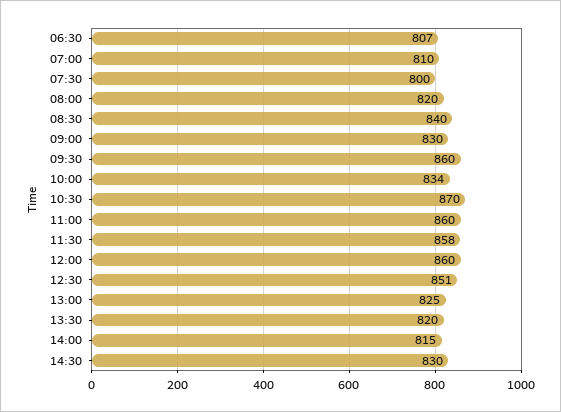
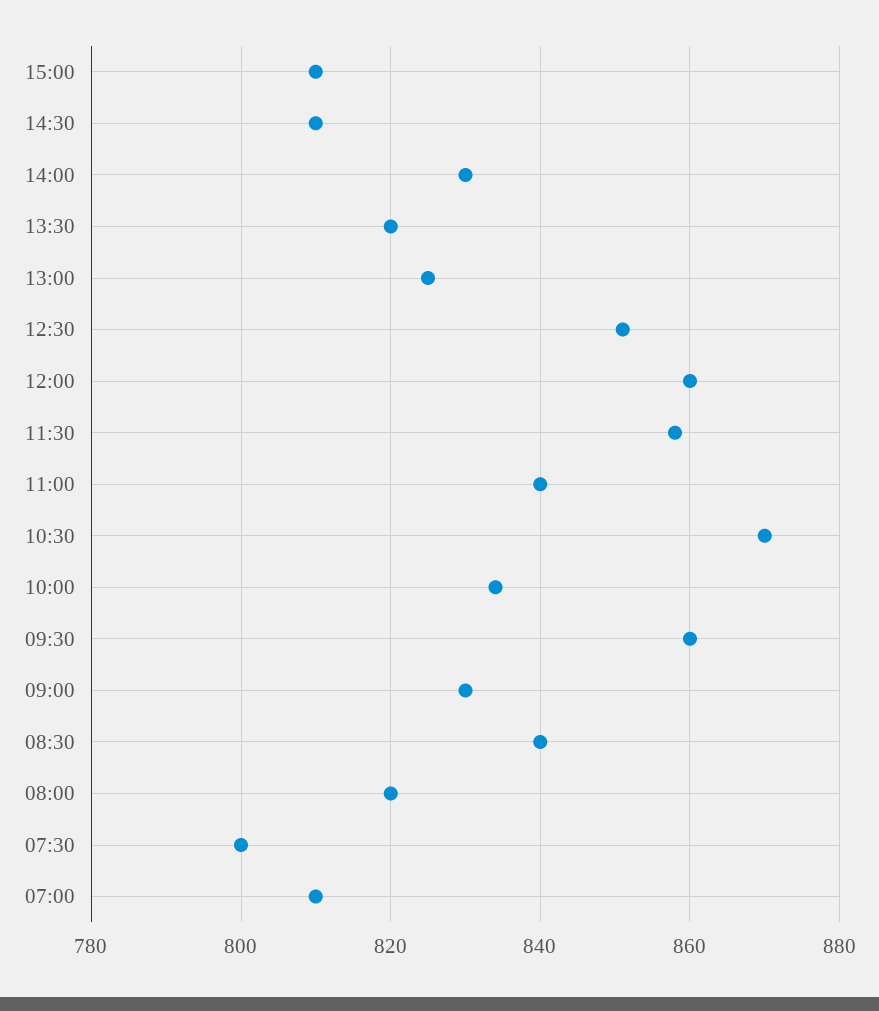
06:30: 807 -> none
11:00: 860 -> 840
14:00: 815 -> 830
14:30: 830 -> 810
15:00: none -> 810

